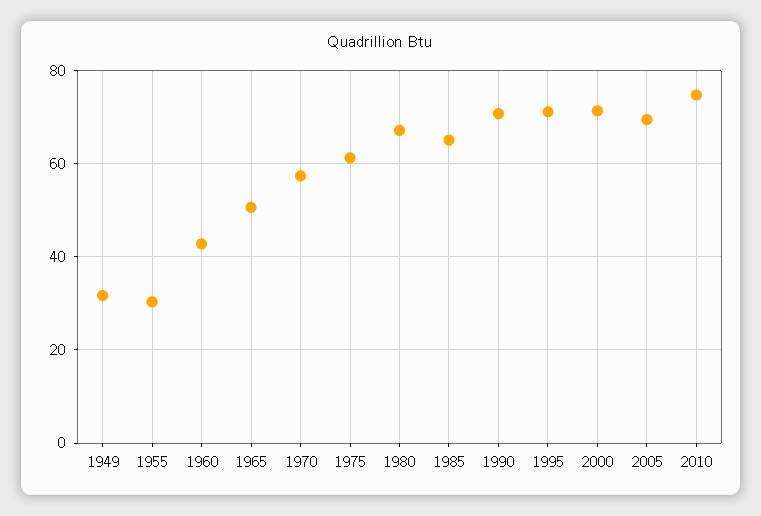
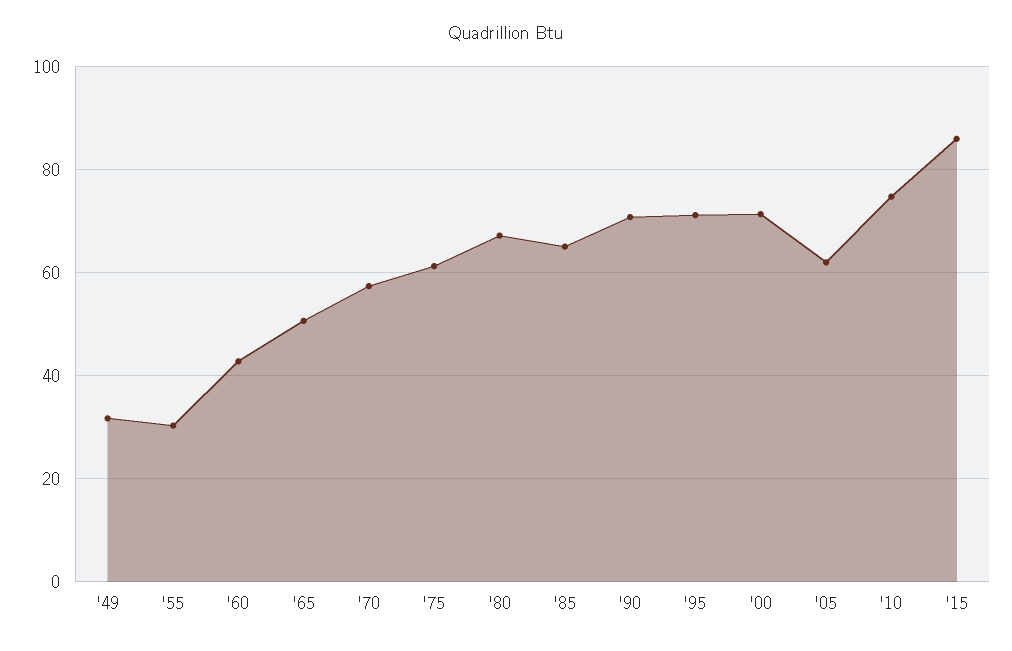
2005: 70 -> 62
'15: none -> 86

